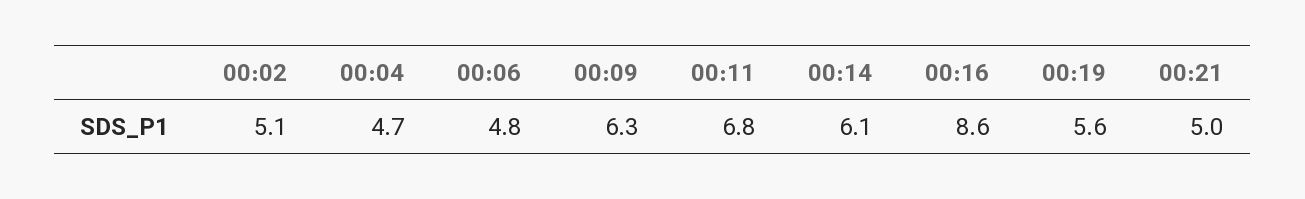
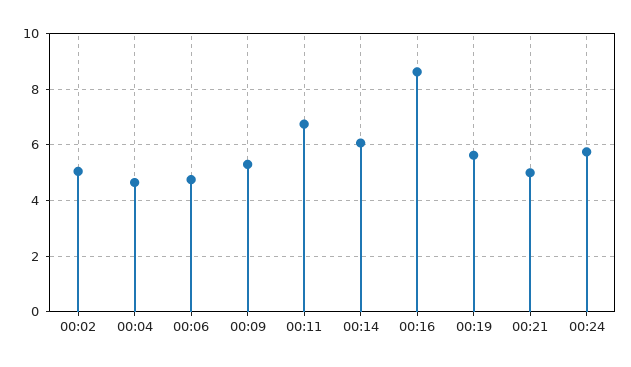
00:09: 6.3 -> 5.25
00:24: none -> 5.75

